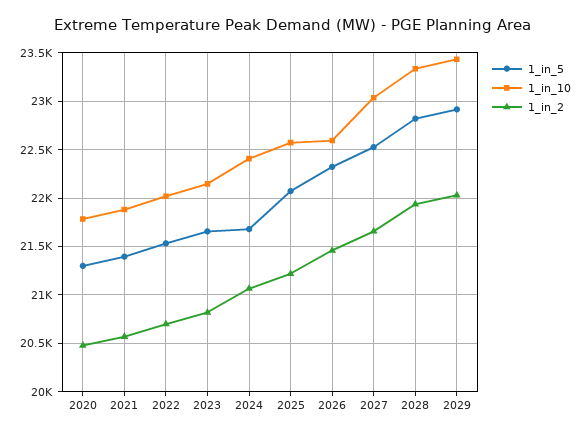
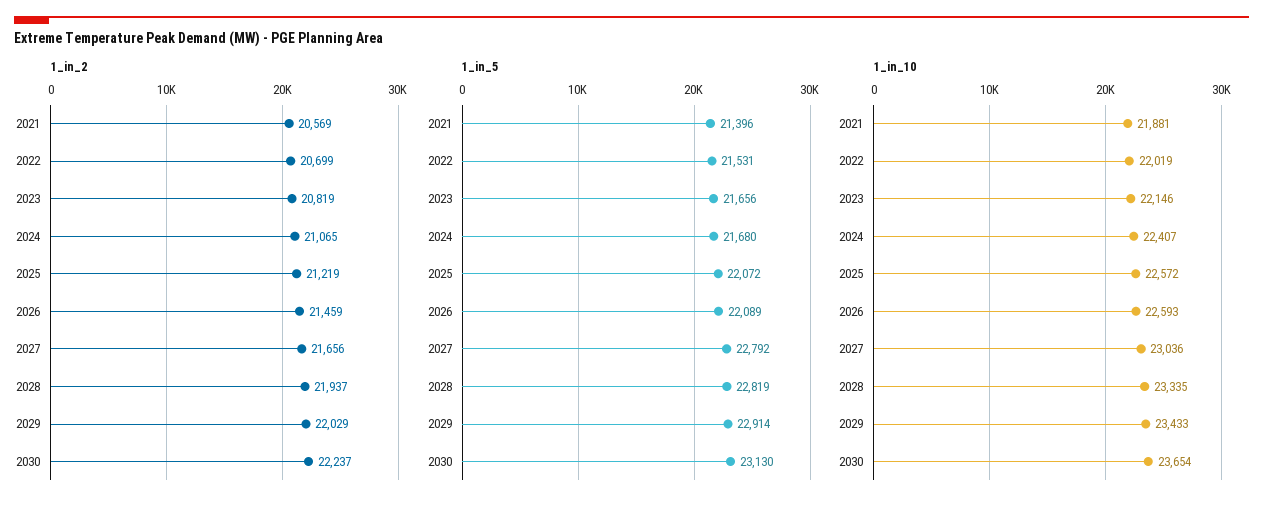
1_in_5, 2020: 21300 -> none
1_in_10, 2020: 21800 -> none
1_in_2, 2020: 20500 -> none
1_in_5, 2026: 22300 -> 22089
1_in_5, 2027: 22500 -> 22792
1_in_2, 2030: none -> 22237
1_in_5, 2030: none -> 23130
1_in_10, 2030: none -> 23654

